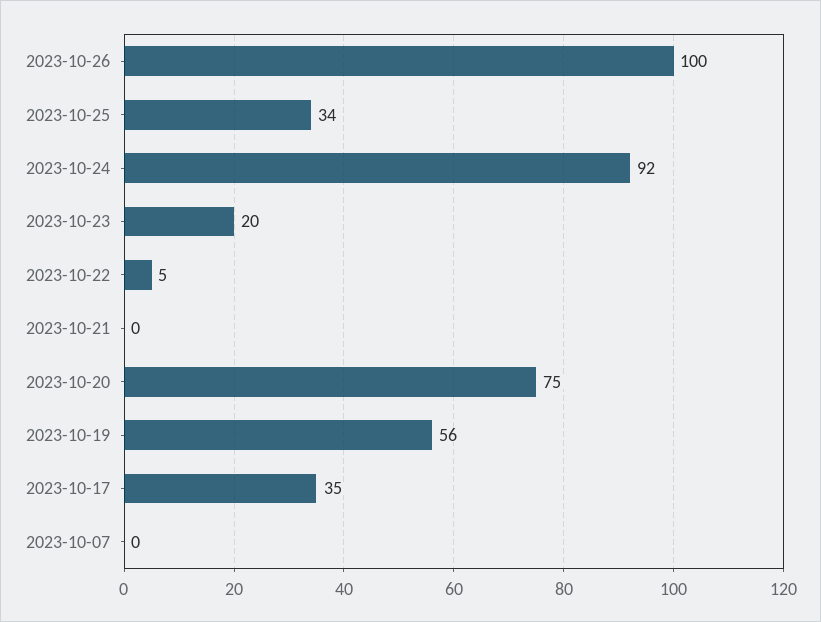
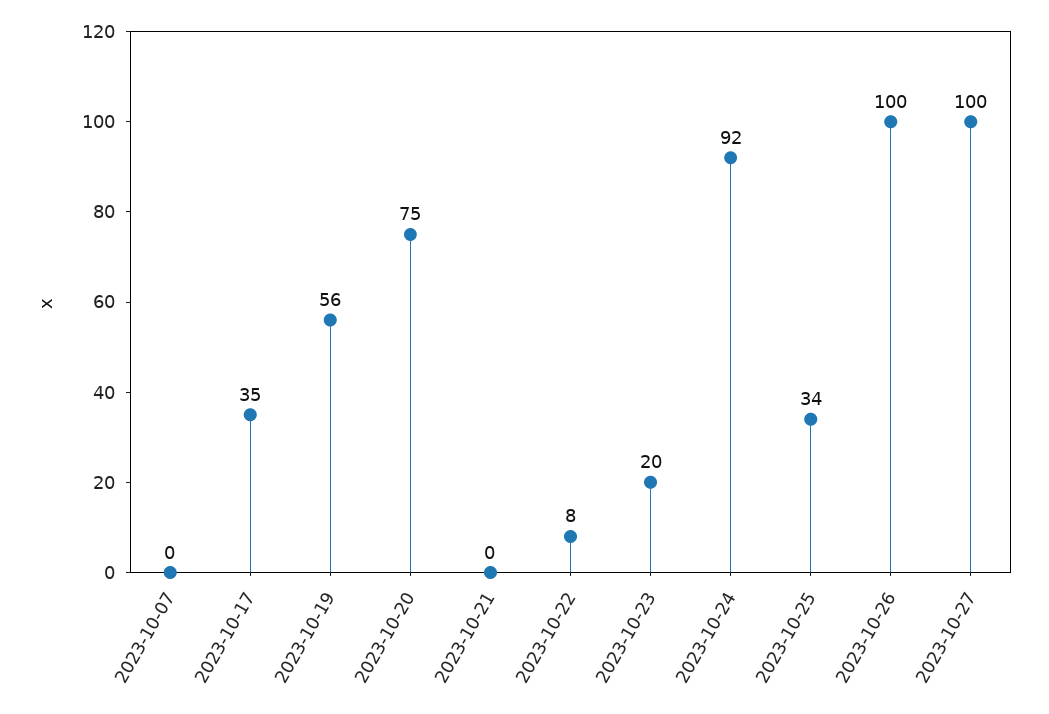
2023-10-22: 5 -> 8
2023-10-27: none -> 100

